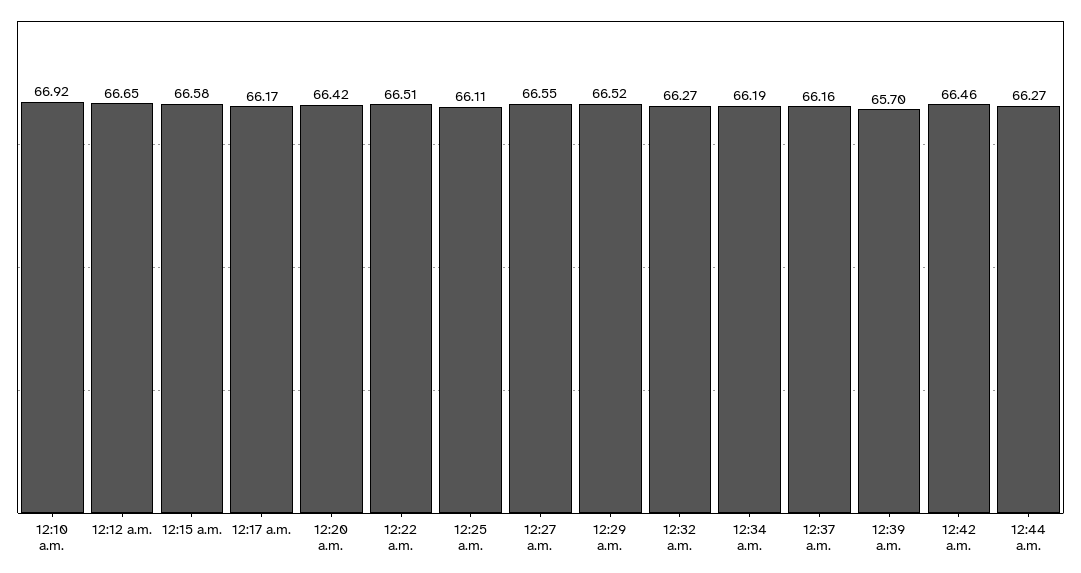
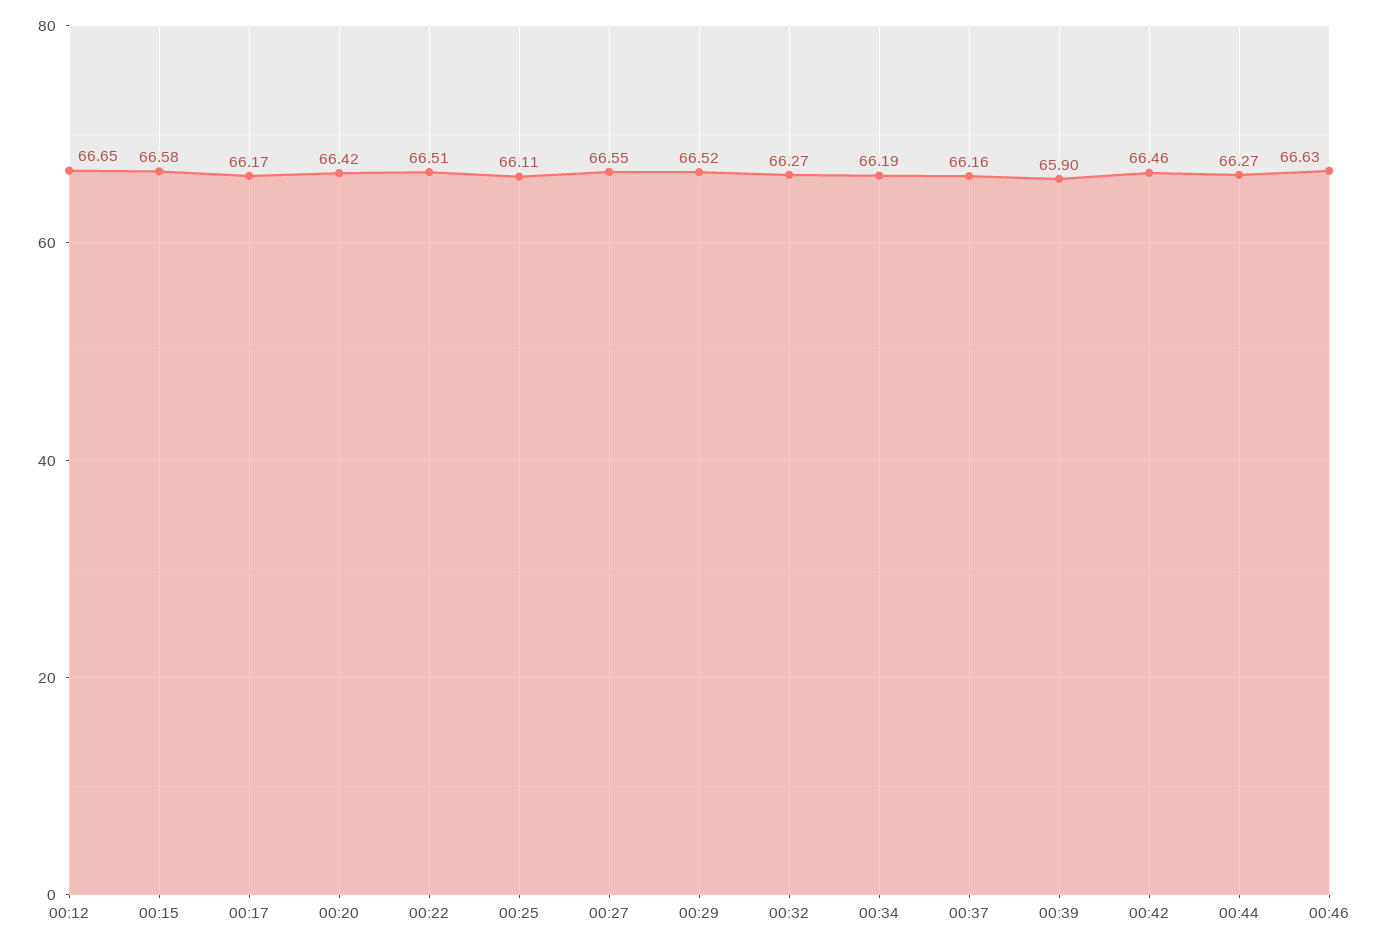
12:10 a.m.: 66.92 -> none
12:39 a.m.: 65.7 -> 65.9
00:46: none -> 66.63

